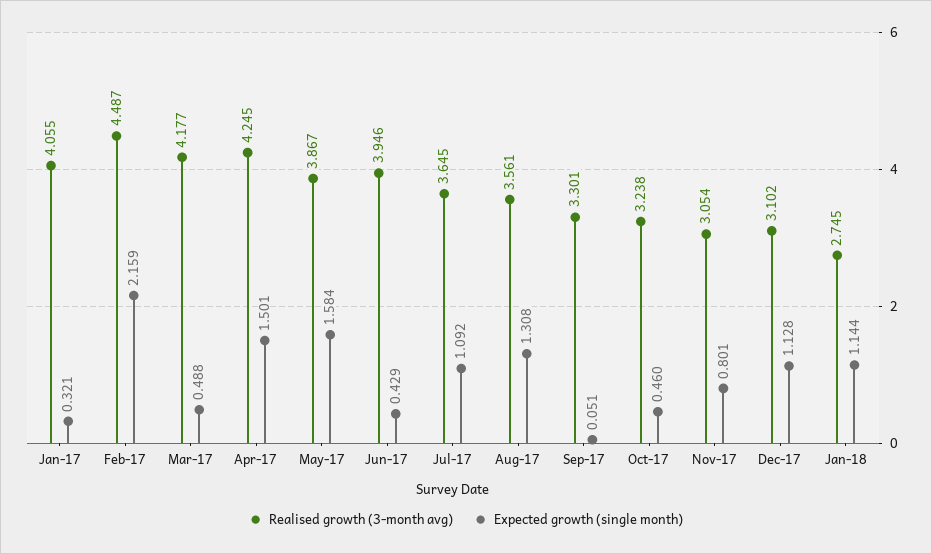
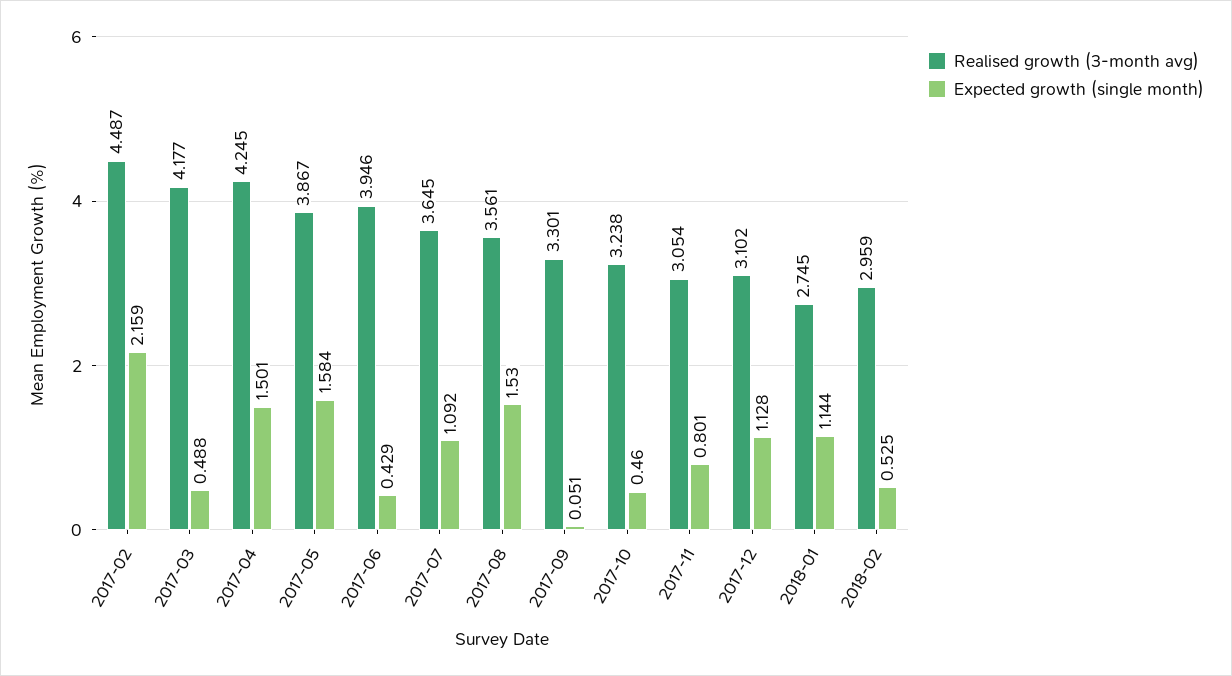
Realised growth (3-month avg), Jan-17: 4.055 -> none
Expected growth (single month), Jan-17: 0.321 -> none
Expected growth (single month), Aug-17: 1.308 -> 1.53
Realised growth (3-month avg), 2018-02: none -> 2.959
Expected growth (single month), 2018-02: none -> 0.525

